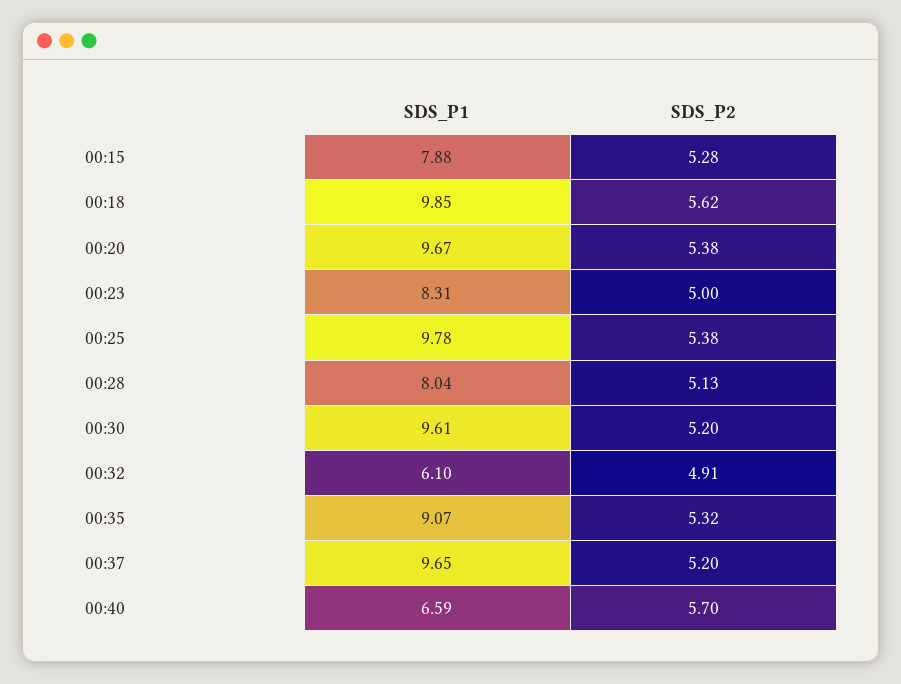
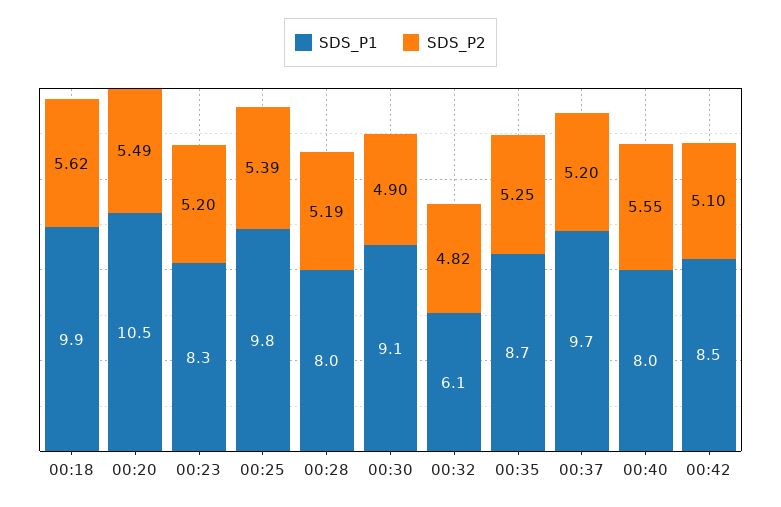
SDS_P1, 00:15: 7.88 -> none
SDS_P2, 00:15: 5.28 -> none
SDS_P1, 00:20: 9.67 -> 10.5
SDS_P2, 00:20: 5.38 -> 5.49
SDS_P2, 00:23: 5 -> 5.2
SDS_P2, 00:25: 5.38 -> 5.39
SDS_P2, 00:28: 5.13 -> 5.19
SDS_P1, 00:30: 9.61 -> 9.1
SDS_P2, 00:30: 5.2 -> 4.9
SDS_P2, 00:32: 4.91 -> 4.82
SDS_P1, 00:35: 9.07 -> 8.7
SDS_P2, 00:35: 5.32 -> 5.25
SDS_P1, 00:40: 6.59 -> 8
SDS_P2, 00:40: 5.7 -> 5.55
SDS_P1, 00:42: none -> 8.5
SDS_P2, 00:42: none -> 5.1

